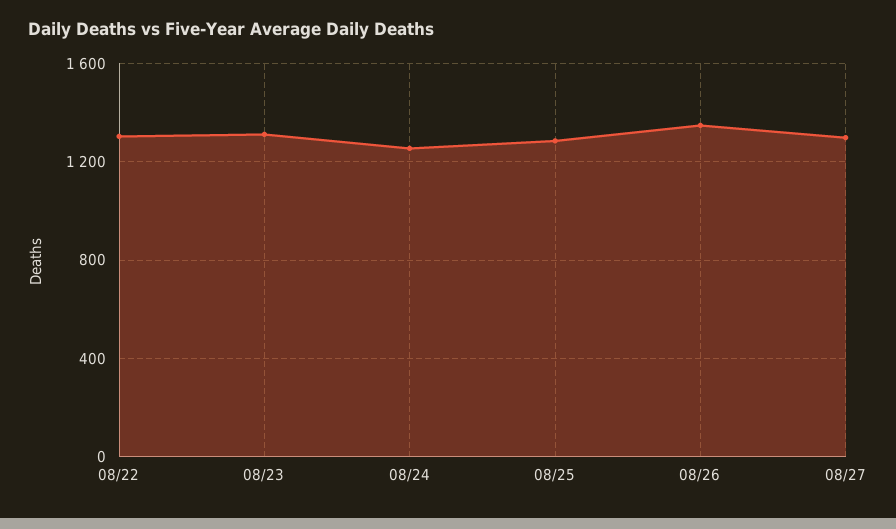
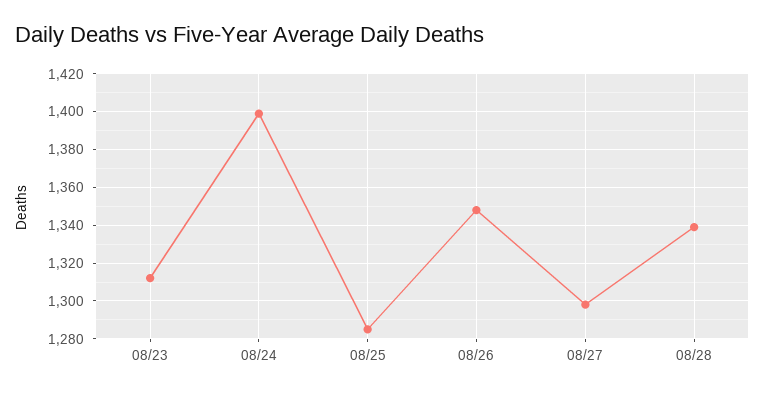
08/22: 1300 -> none
08/24: 1250 -> 1400
08/28: none -> 1340

